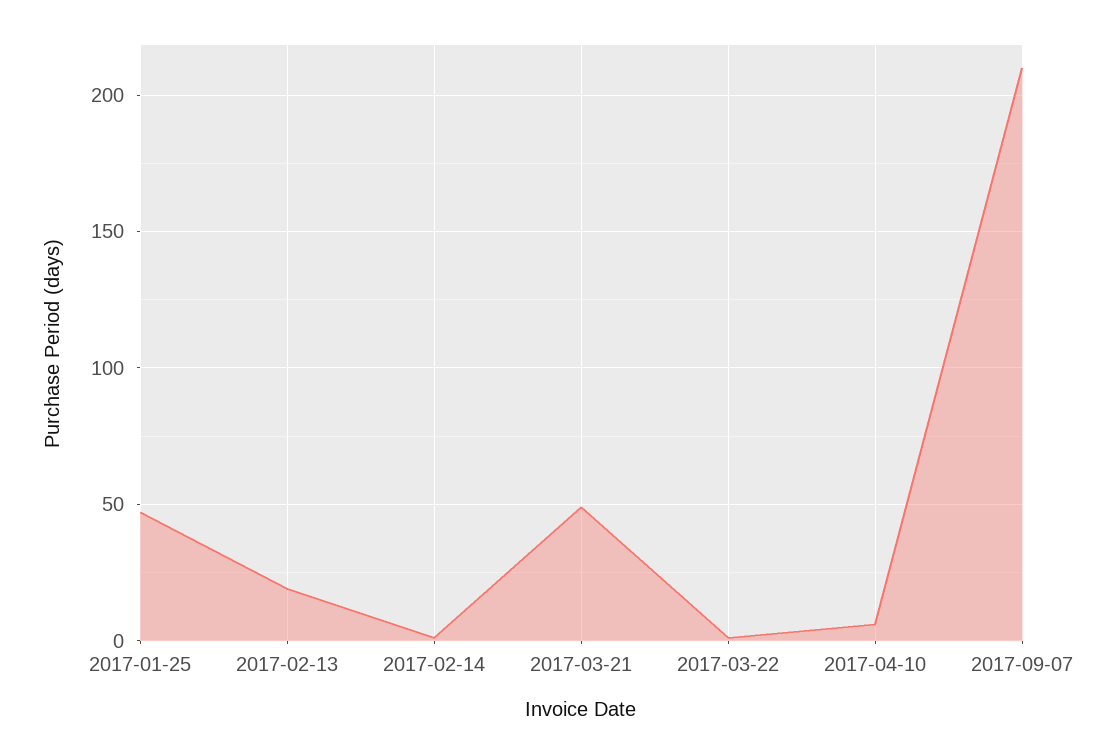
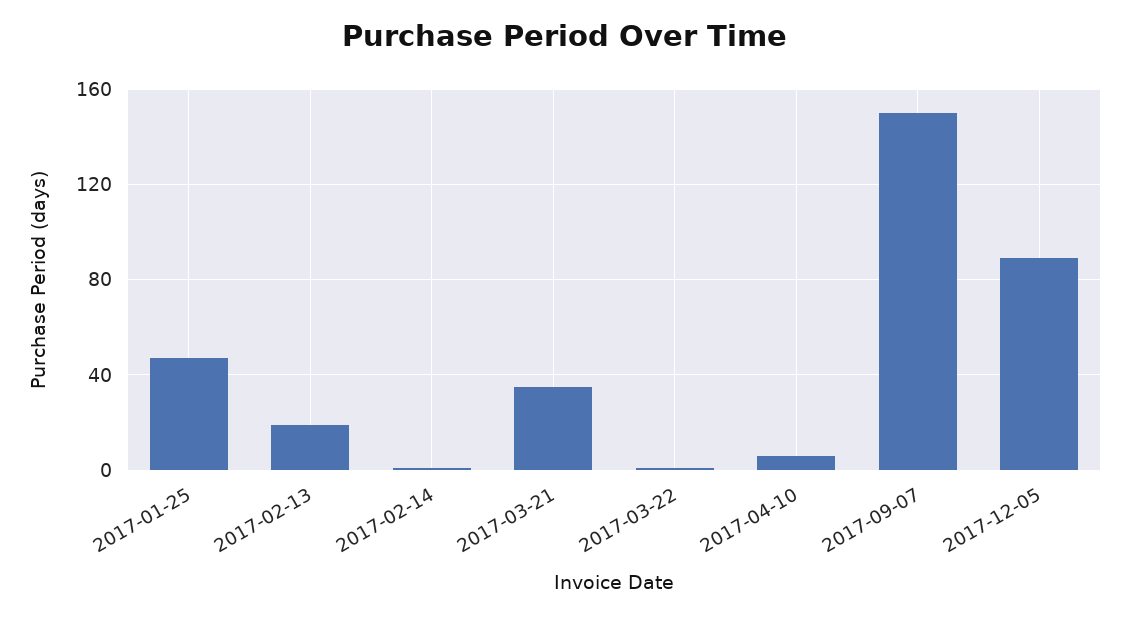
2017-03-21: 50 -> 35
2017-09-07: 210 -> 150
2017-12-05: none -> 90

